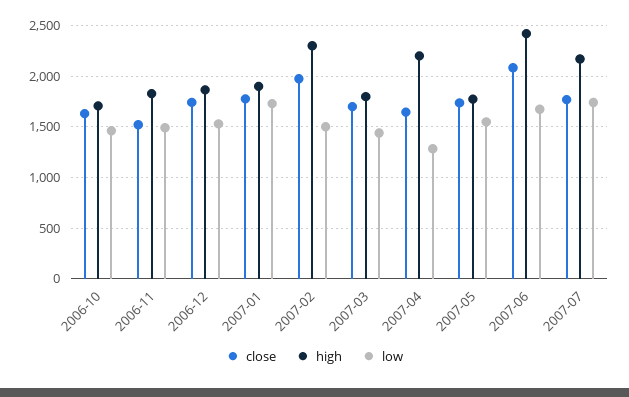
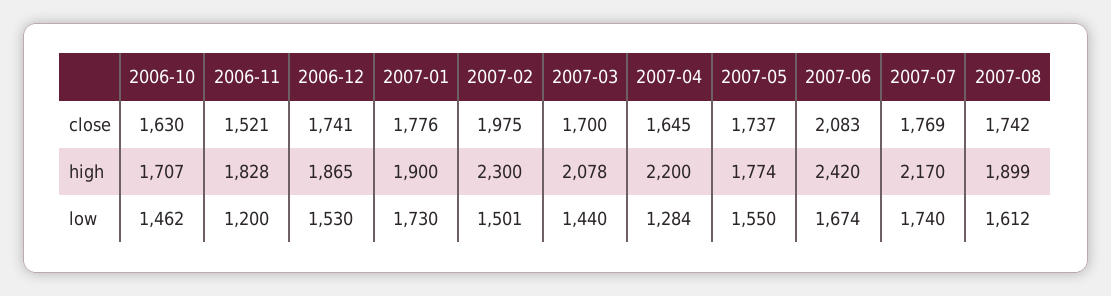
low, 2006-11: 1500 -> 1200
high, 2007-03: 1800 -> 2078
close, 2007-08: none -> 1742
high, 2007-08: none -> 1899
low, 2007-08: none -> 1612

